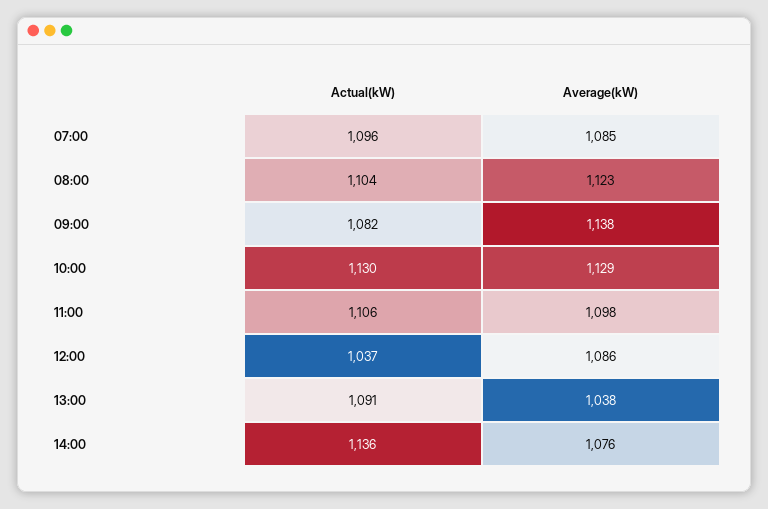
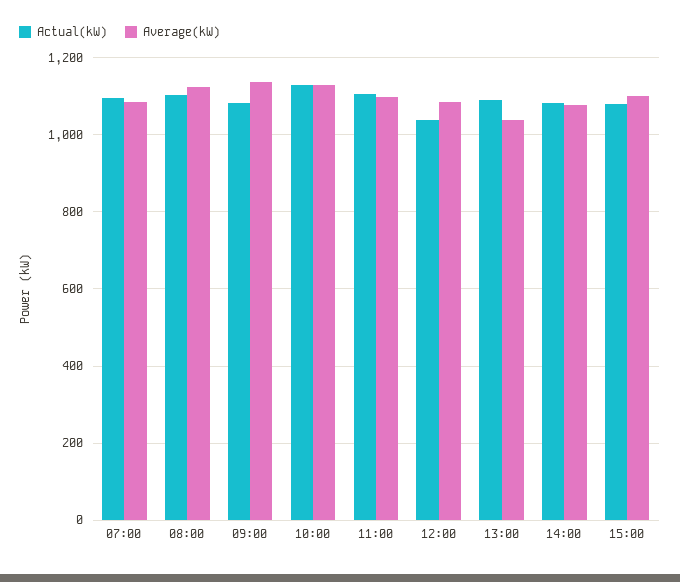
Actual(kW), 14:00: 1136 -> 1080
Actual(kW), 15:00: none -> 1080
Average(kW), 15:00: none -> 1100

